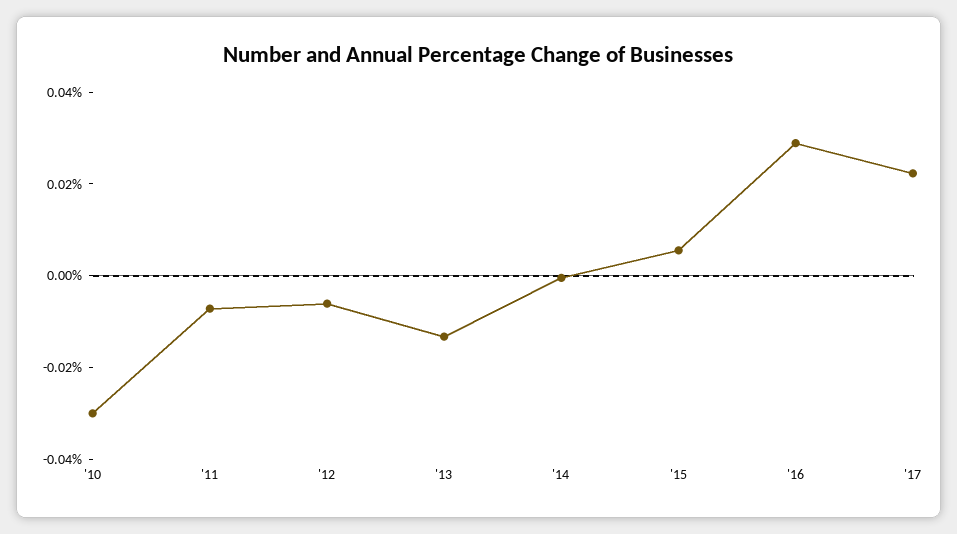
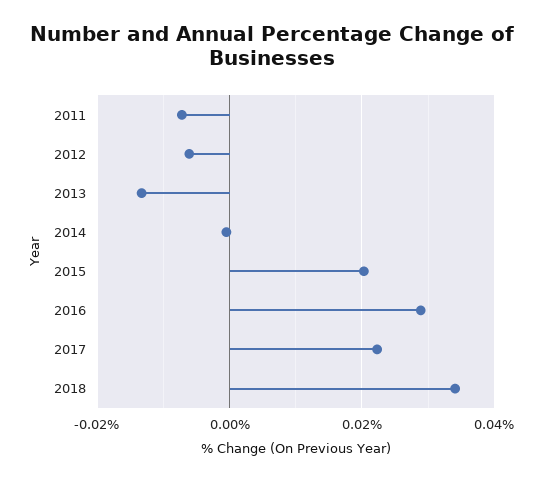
'10: -0.03 -> none
'15: 0.005 -> 0.02
2018: none -> 0.034

